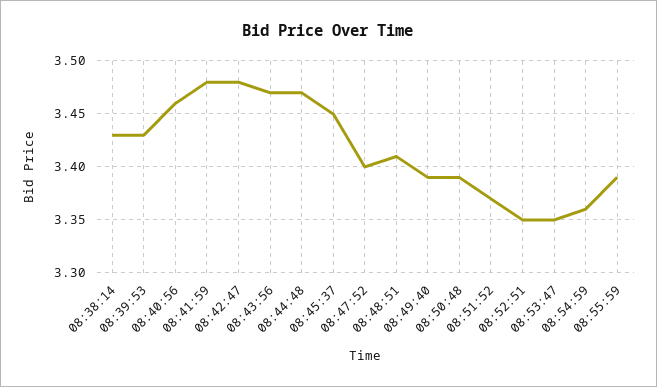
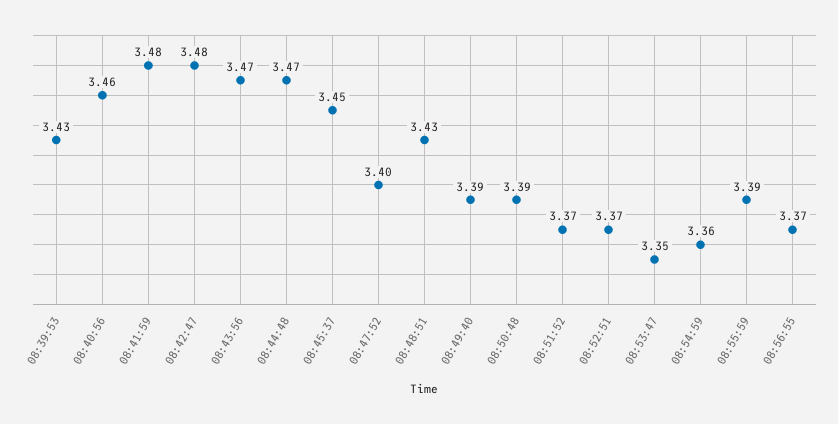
08:38:14: 3.43 -> none
08:48:51: 3.41 -> 3.43
08:52:51: 3.35 -> 3.37
08:56:55: none -> 3.37

